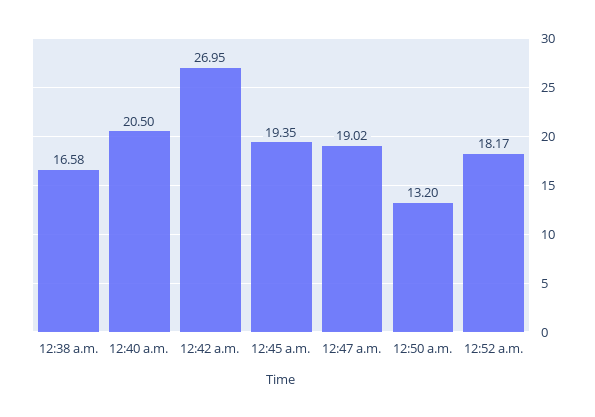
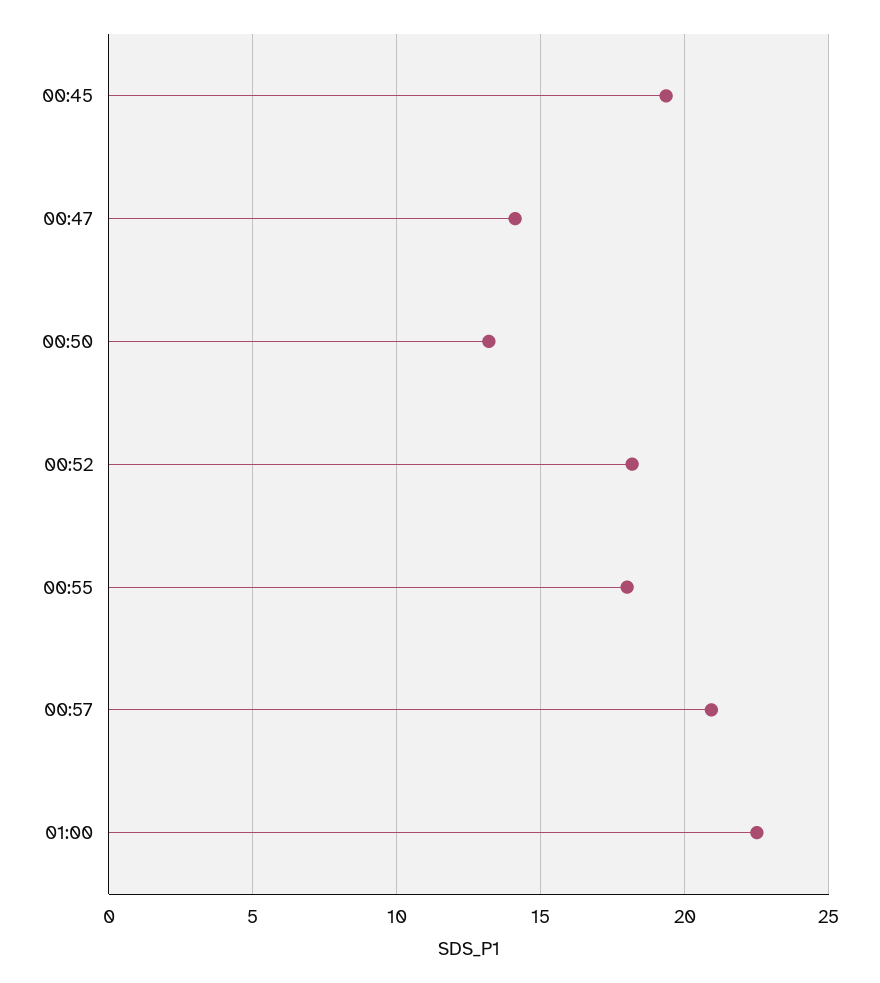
12:38 a.m.: 16.58 -> none
12:40 a.m.: 20.5 -> none
12:42 a.m.: 26.95 -> none
12:47 a.m.: 19.02 -> 14
00:55: none -> 18
00:57: none -> 21
01:00: none -> 22.5

